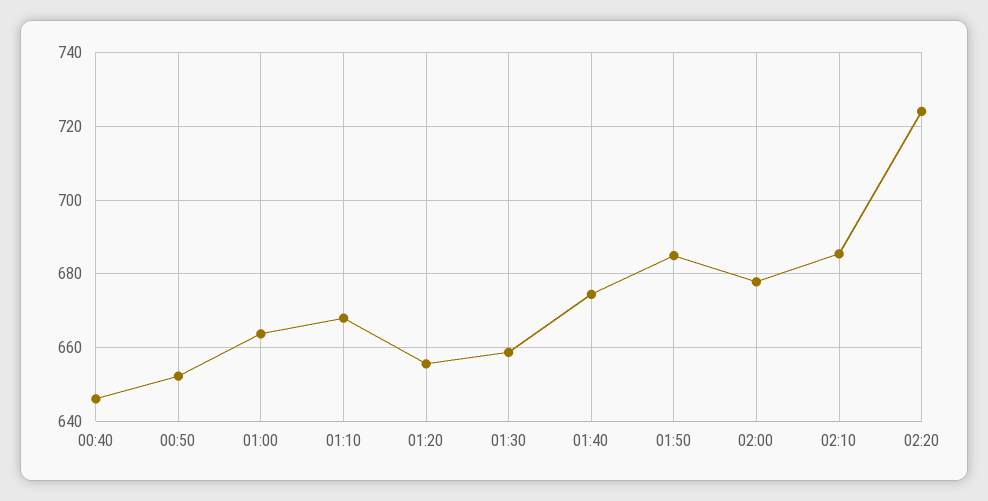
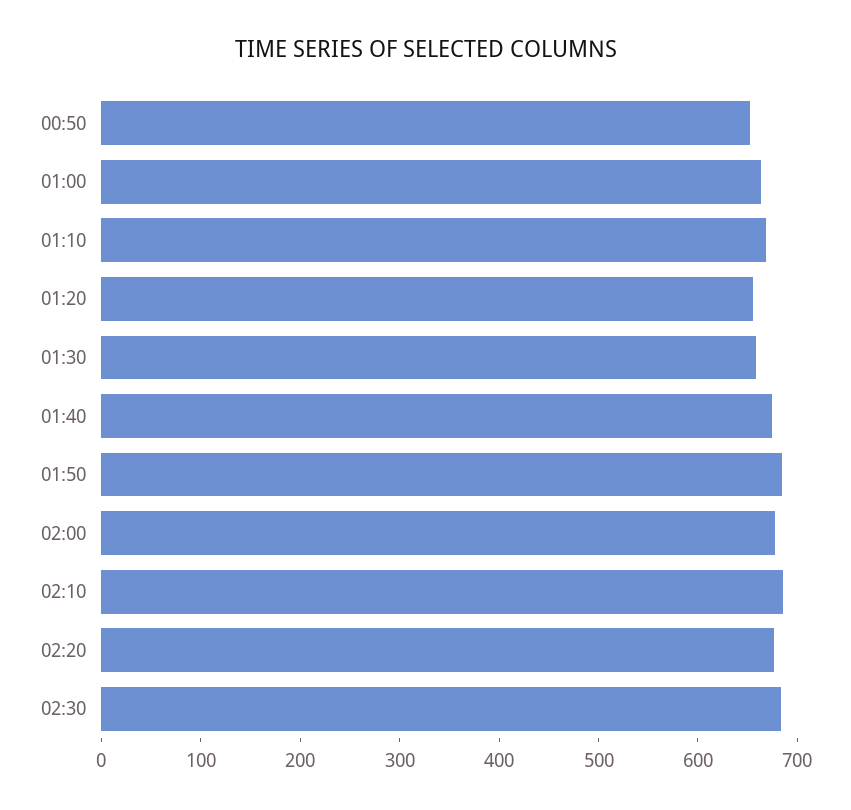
00:40: 646 -> none
02:20: 724 -> 680
02:30: none -> 680

